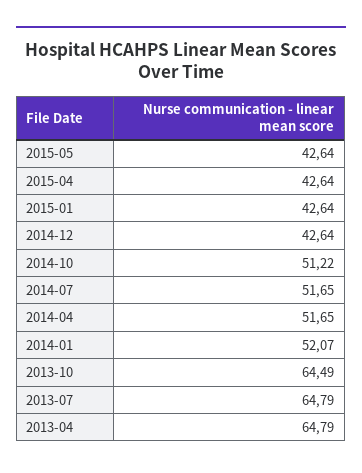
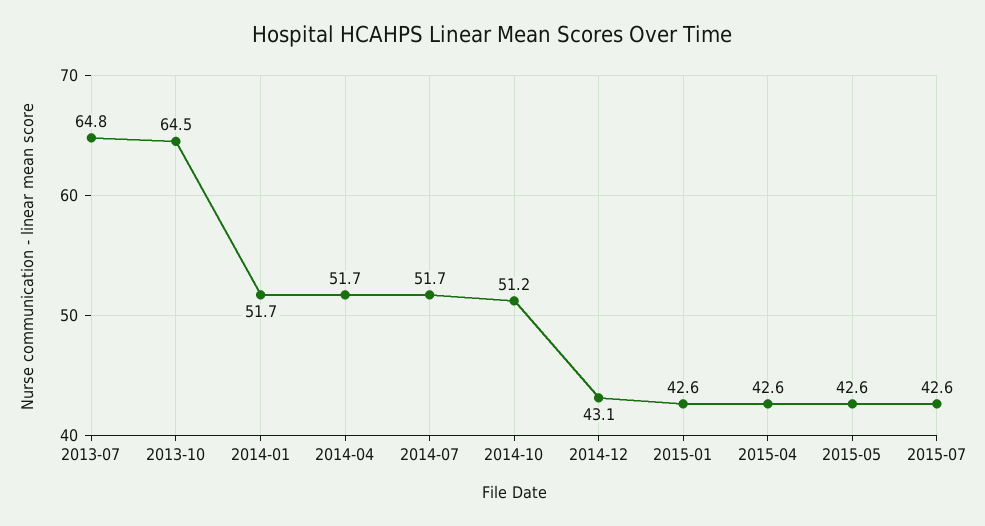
2014-12: 42.64 -> 43.1
2014-01: 52.07 -> 51.7
2013-04: 64.79 -> none
2015-07: none -> 42.6

